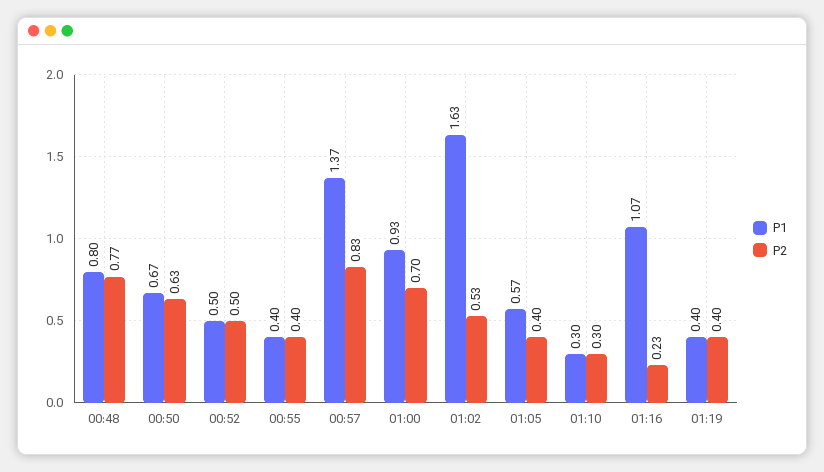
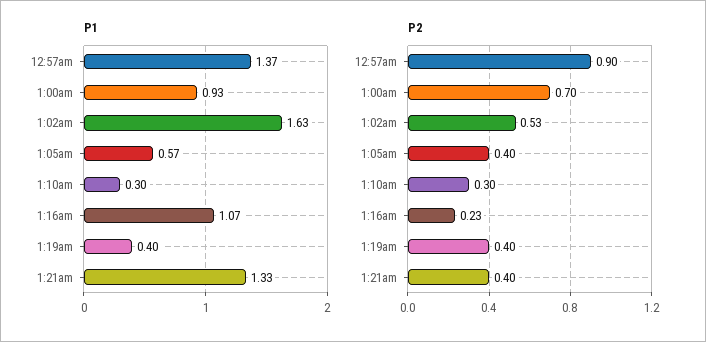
P1, 00:48: 0.8 -> none
P2, 00:48: 0.77 -> none
P1, 00:50: 0.67 -> none
P2, 00:50: 0.63 -> none
P1, 00:52: 0.5 -> none
P2, 00:52: 0.5 -> none
P1, 00:55: 0.4 -> none
P2, 00:55: 0.4 -> none
P2, 00:57: 0.83 -> 0.9
P1, 1:21am: none -> 1.33
P2, 1:21am: none -> 0.4

